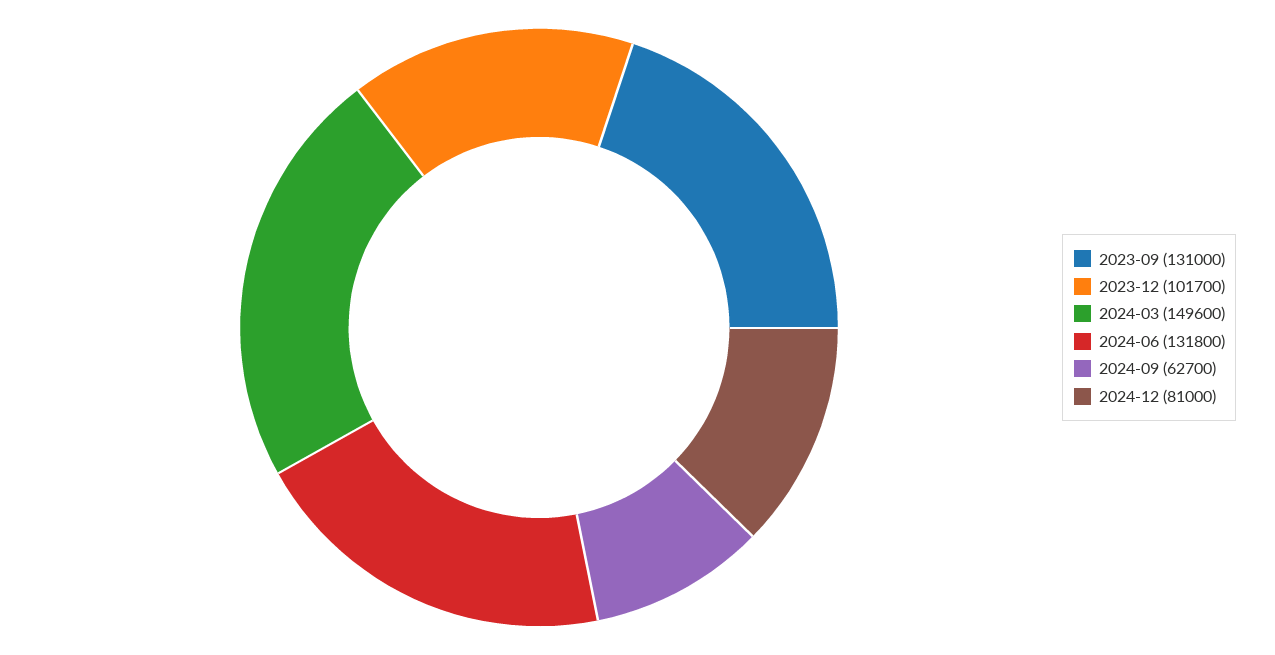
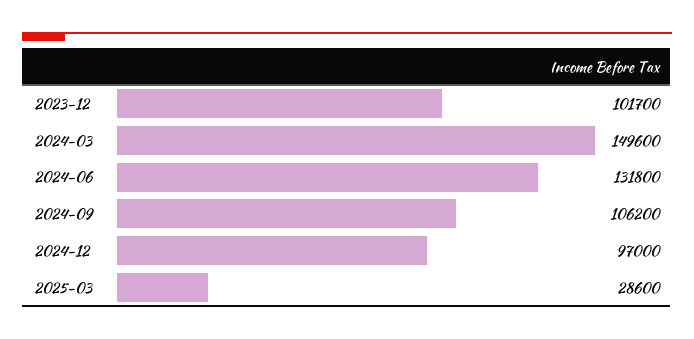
2023-09: 131000 -> none
2024-09: 62700 -> 106200
2024-12: 81000 -> 97000
2025-03: none -> 28600

